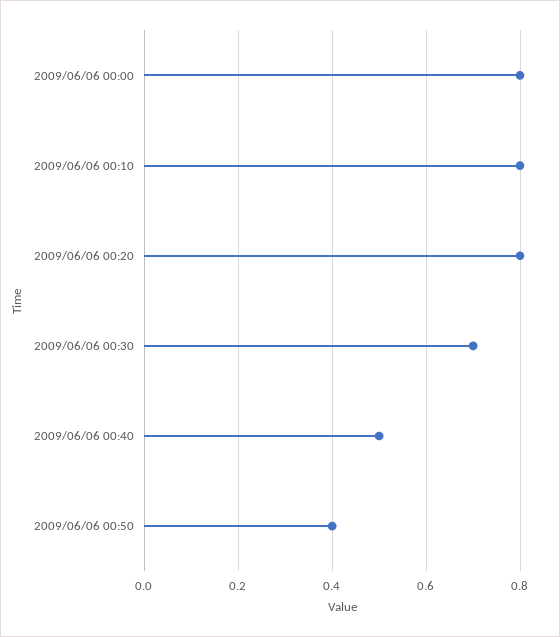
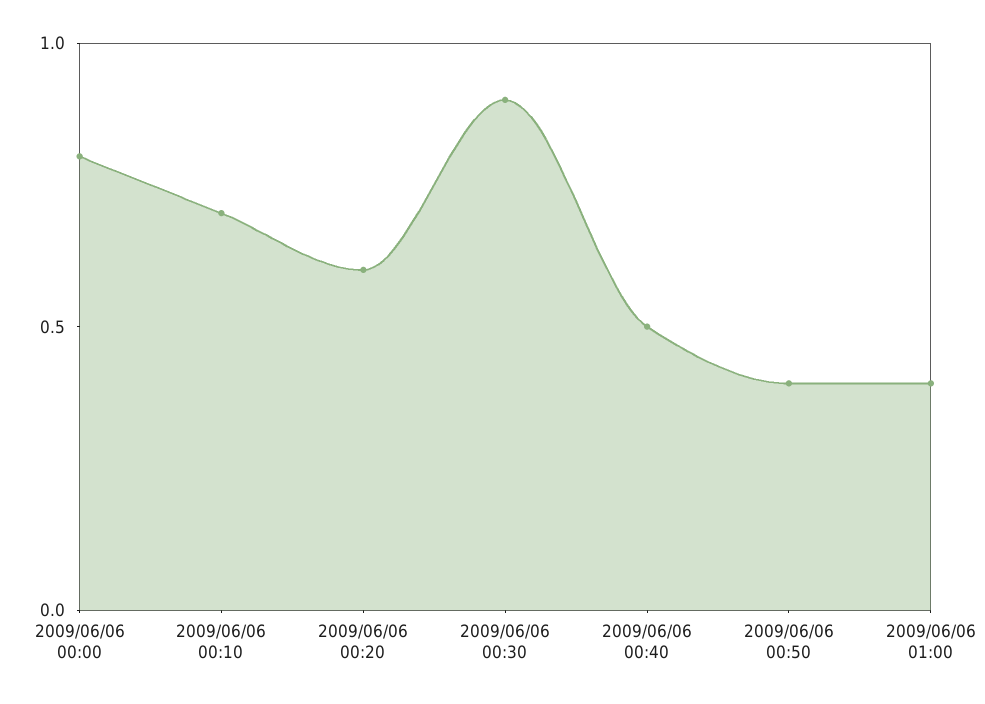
2009/06/06 00:10: 0.8 -> 0.7
2009/06/06 00:20: 0.8 -> 0.6
2009/06/06 00:30: 0.7 -> 0.9
2009/06/06 01:00: none -> 0.4

